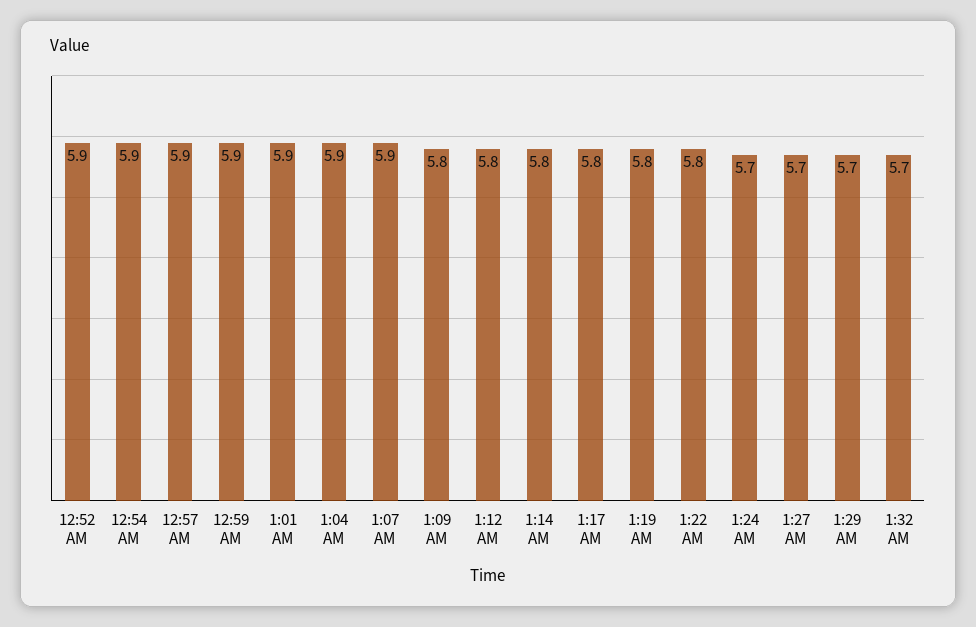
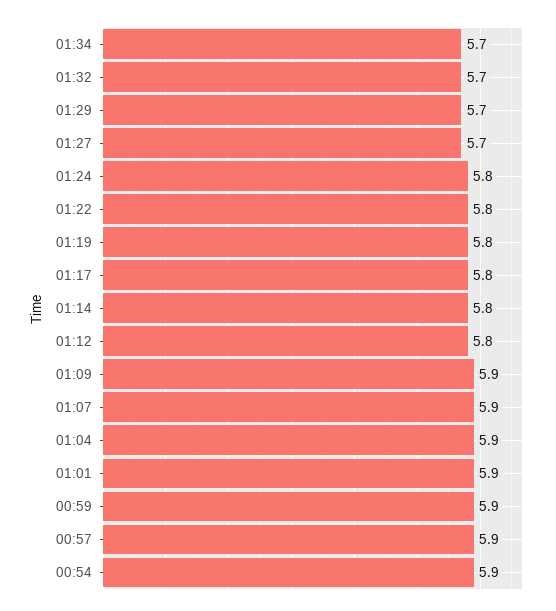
12:52 AM: 5.9 -> none
1:09 AM: 5.8 -> 5.9
1:24 AM: 5.7 -> 5.8
01:34: none -> 5.7

